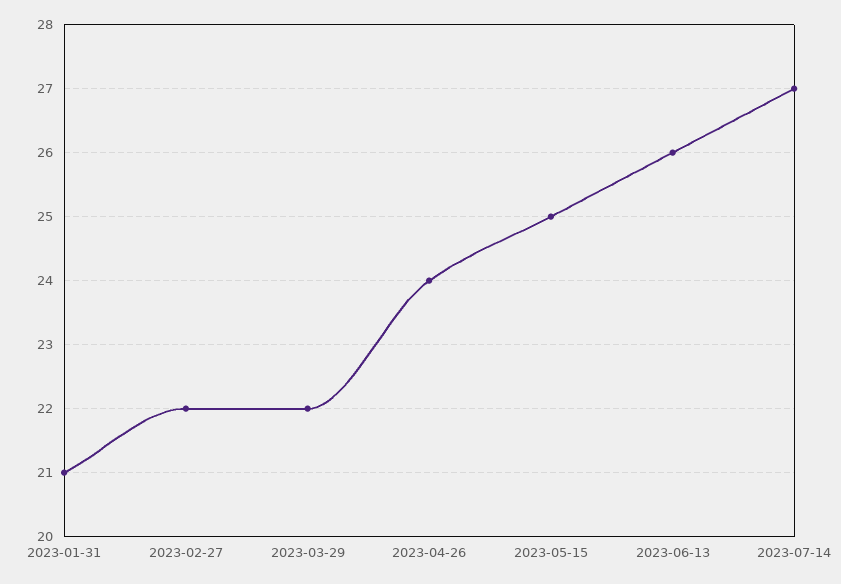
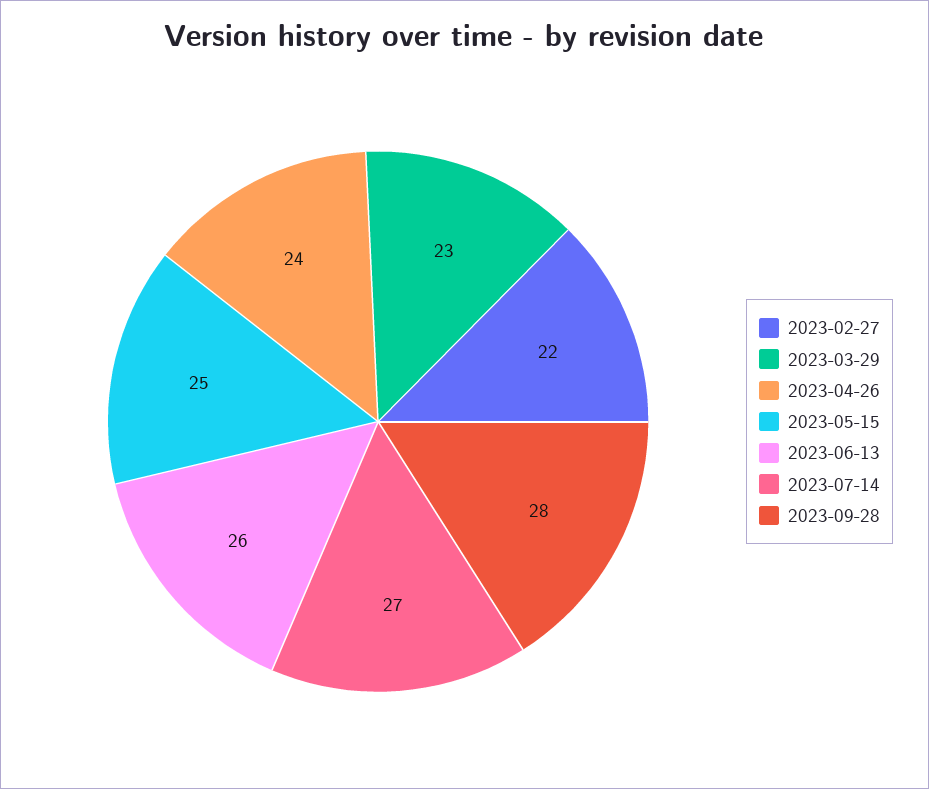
2023-01-31: 21 -> none
2023-03-29: 22 -> 23
2023-09-28: none -> 28

